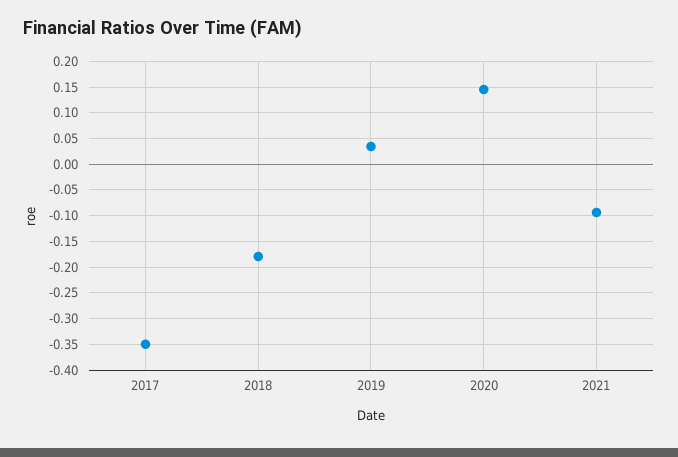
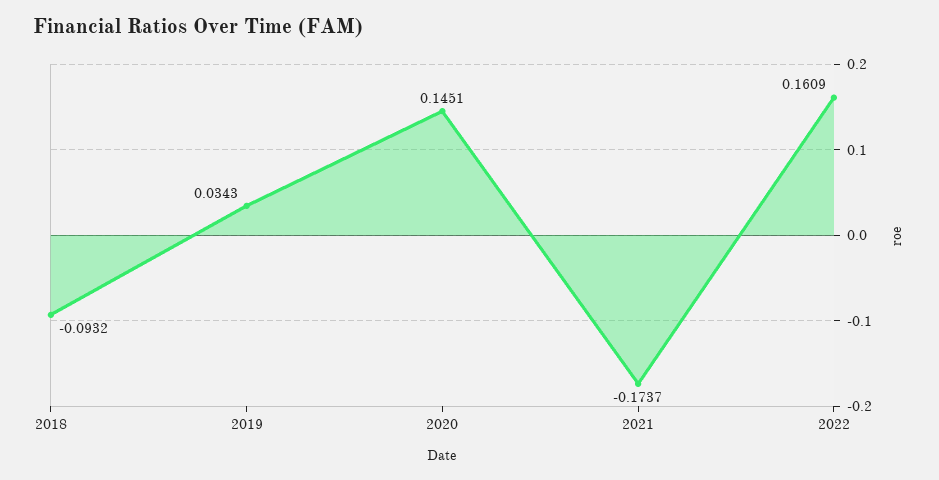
2017: -0.35 -> none
2018: -0.175 -> -0.0932
2021: -0.1 -> -0.1737
2022: none -> 0.1609

